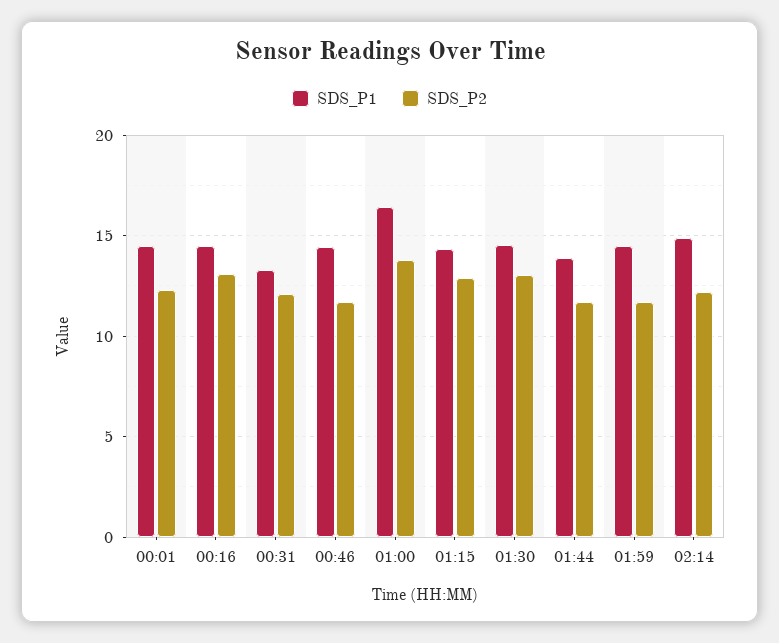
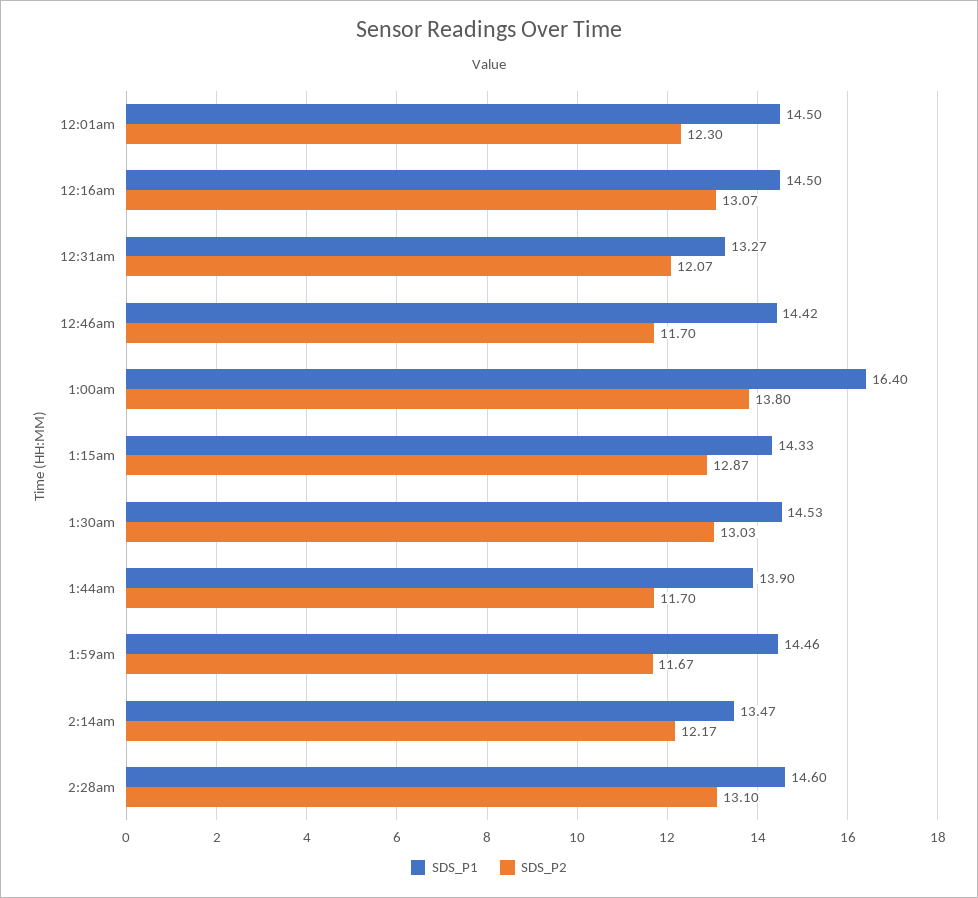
SDS_P1, 02:14: 15 -> 13.47
SDS_P1, 2:28am: none -> 14.6
SDS_P2, 2:28am: none -> 13.1

